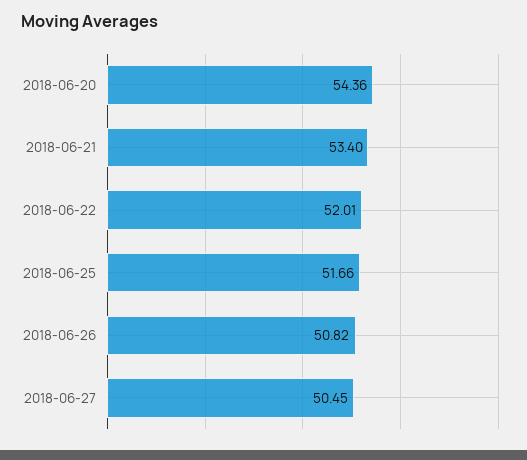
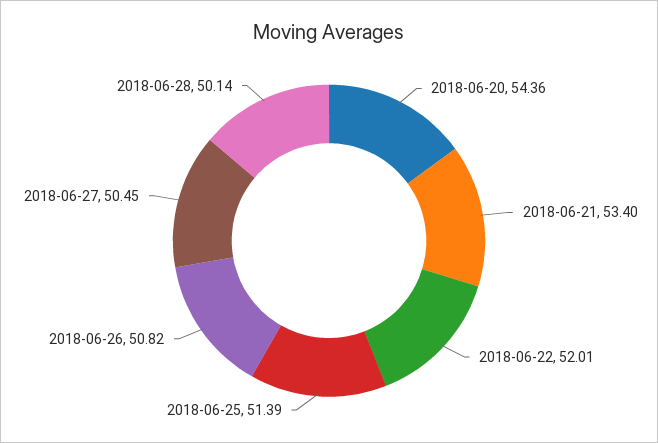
2018-06-25: 51.66 -> 51.39
2018-06-28: none -> 50.14

